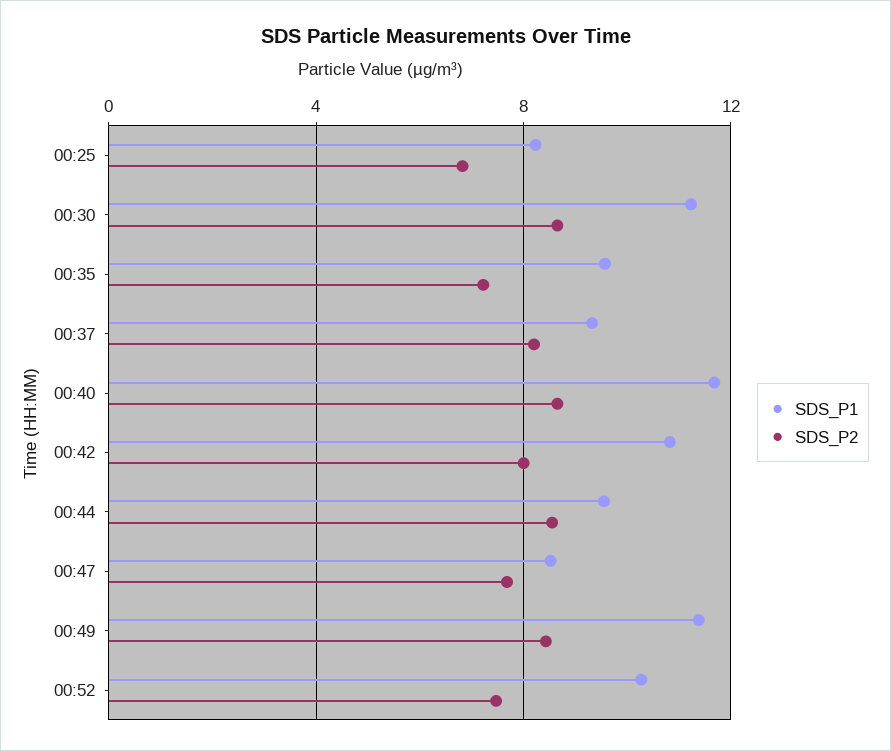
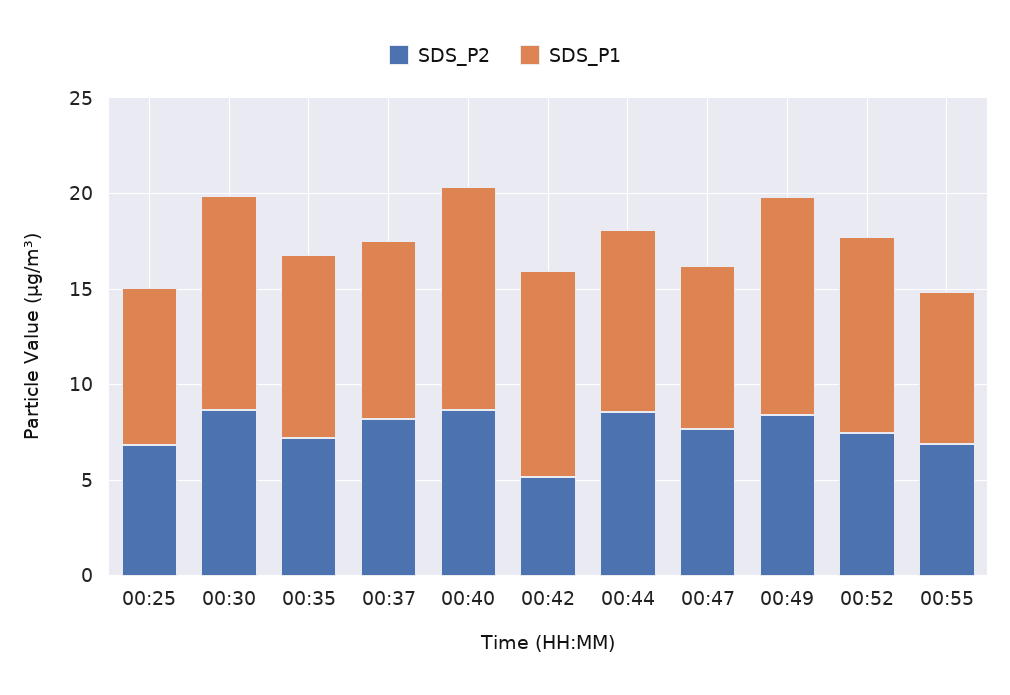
SDS_P2, 00:42: 8 -> 5
SDS_P2, 00:55: none -> 7
SDS_P1, 00:55: none -> 8

